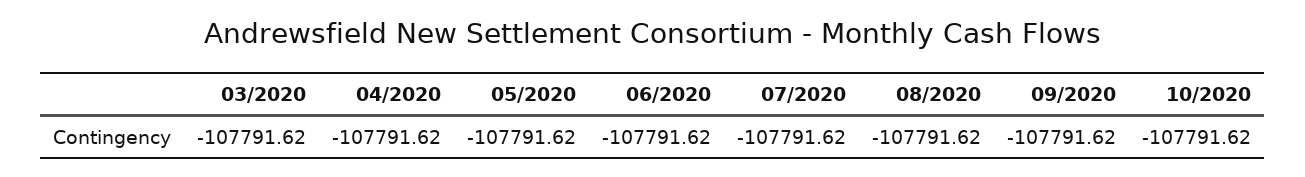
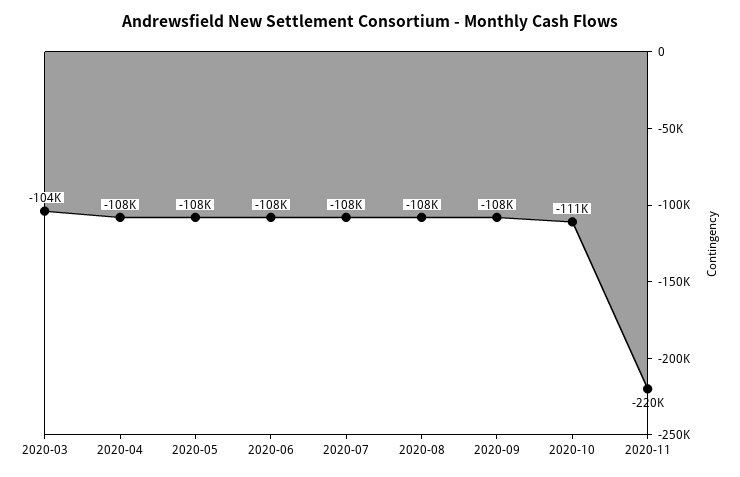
03/2020: -107791.62 -> -104000
10/2020: -107791.62 -> -111000
2020-11: none -> -220000

